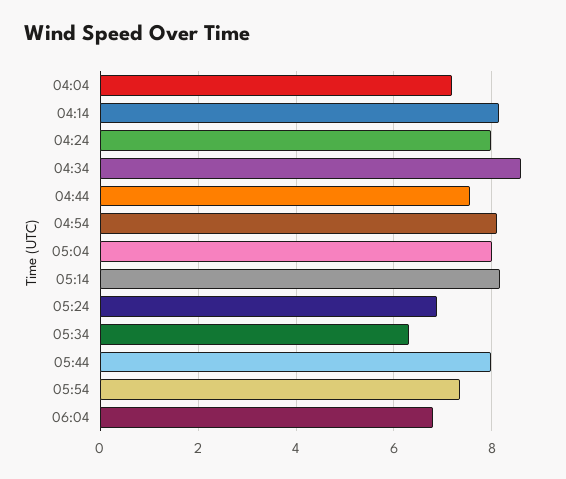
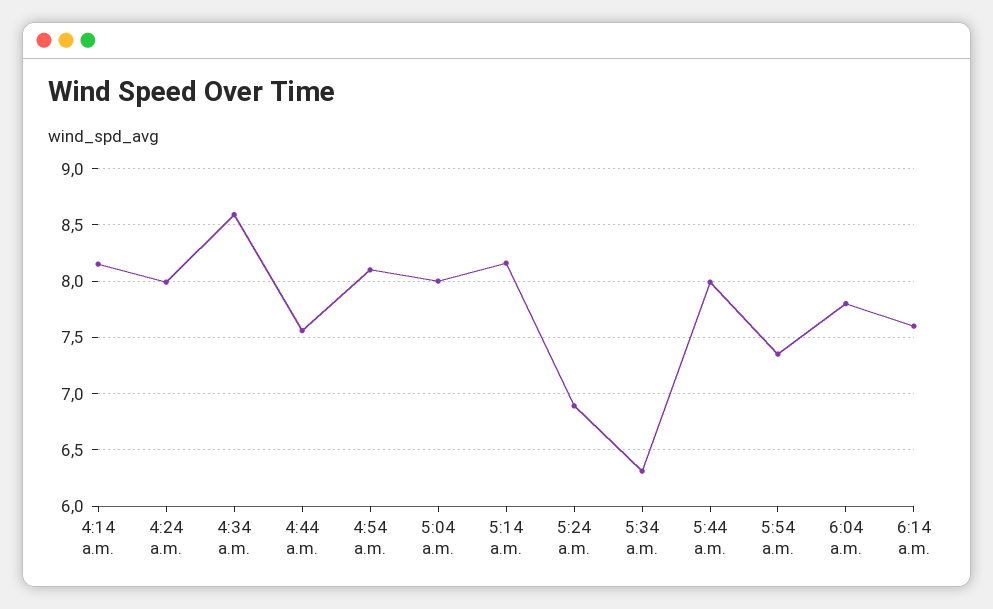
04:04: 7.2 -> none
06:04: 6.8 -> 7.8
6:14 a.m.: none -> 7.6

